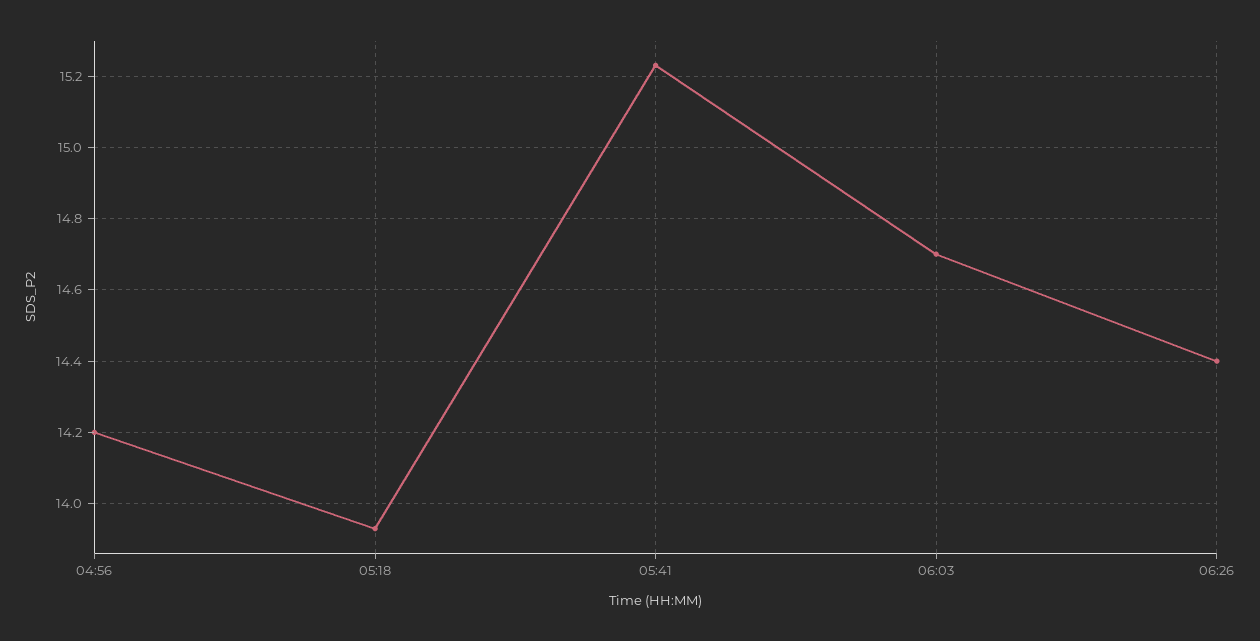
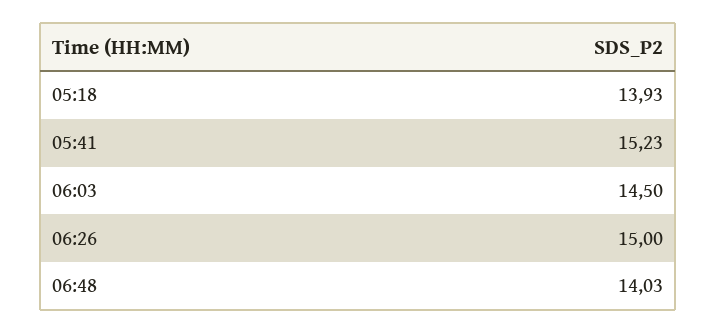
04:56: 14.2 -> none
06:03: 14.7 -> 14.5
06:26: 14.4 -> 15
06:48: none -> 14.03

